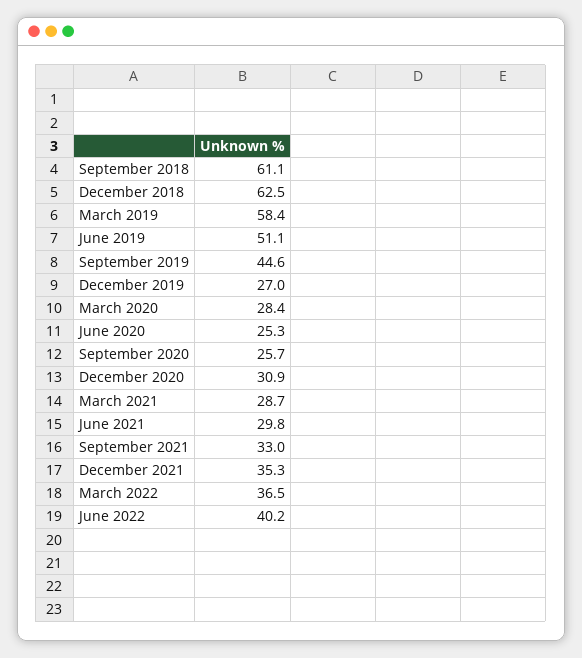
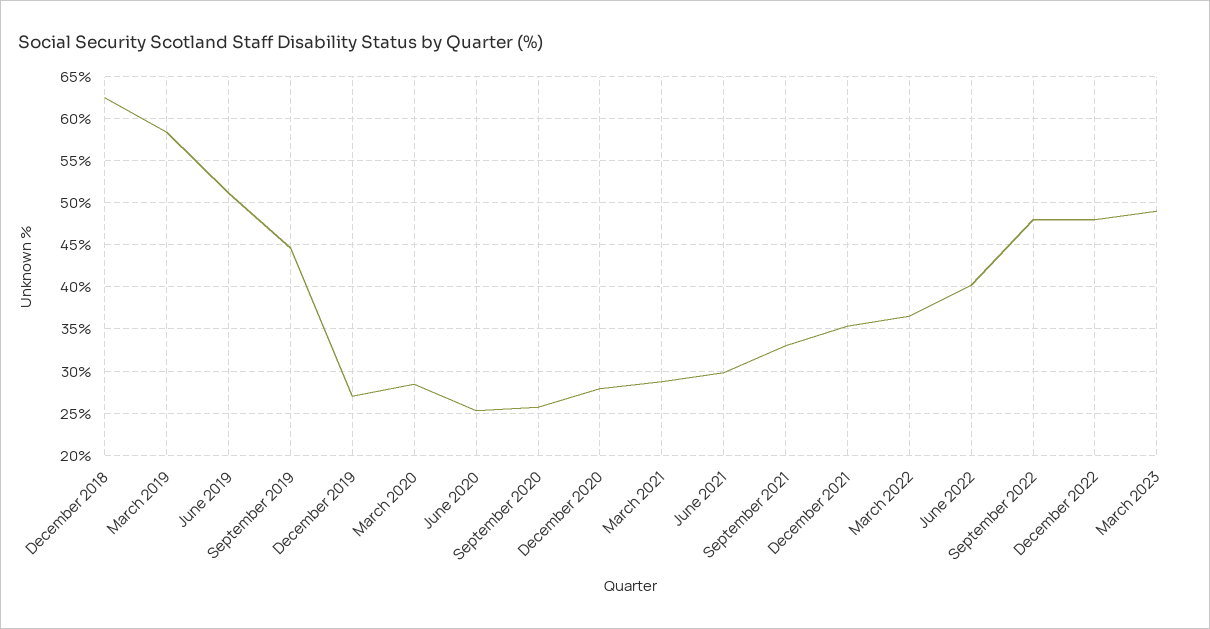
September 2018: 61.1 -> none
December 2020: 30.9 -> 28
September 2022: none -> 48
December 2022: none -> 48
March 2023: none -> 49

